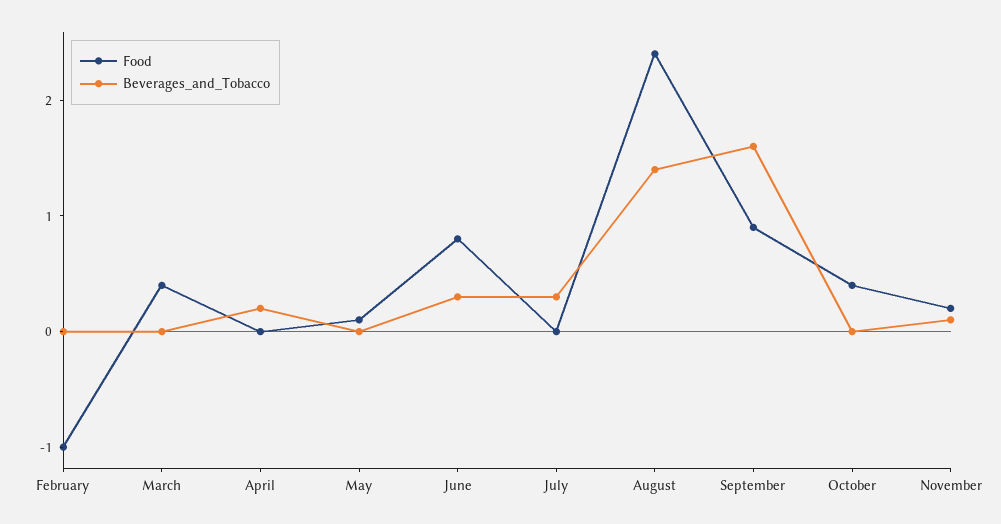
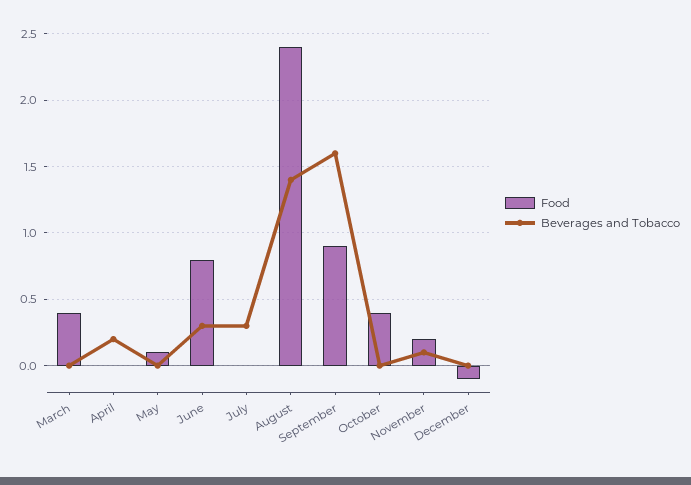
Food, February: -1 -> none
Beverages_and_Tobacco, February: 0 -> none
Food, December: none -> -0.1
Beverages_and_Tobacco, December: none -> 0

